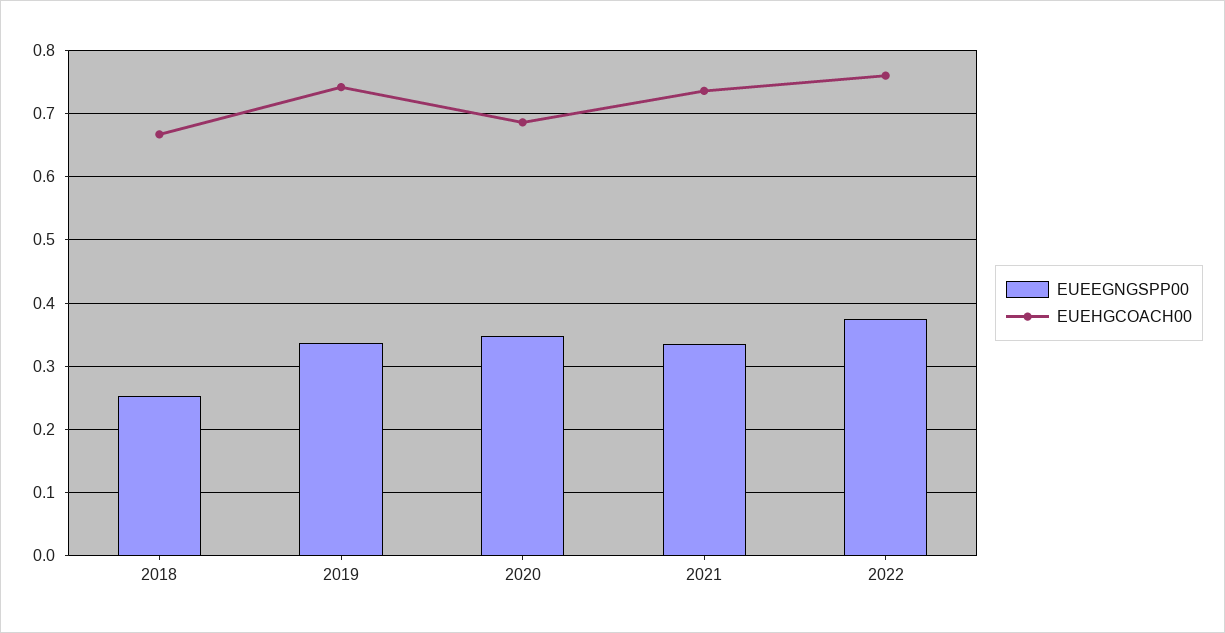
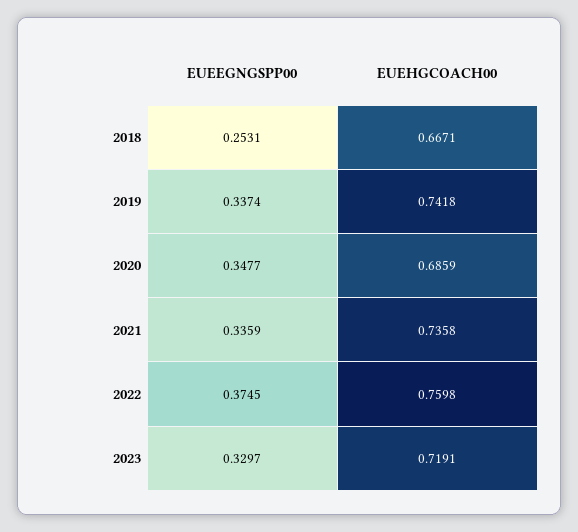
EUEEGNGSPP00, 2023: none -> 0.3297
EUEHGCOACH00, 2023: none -> 0.7191

